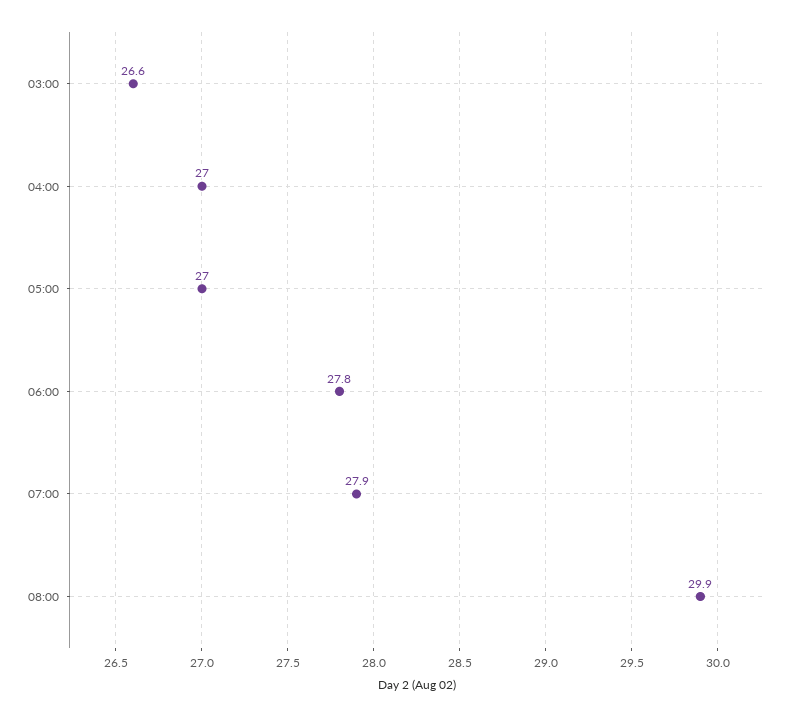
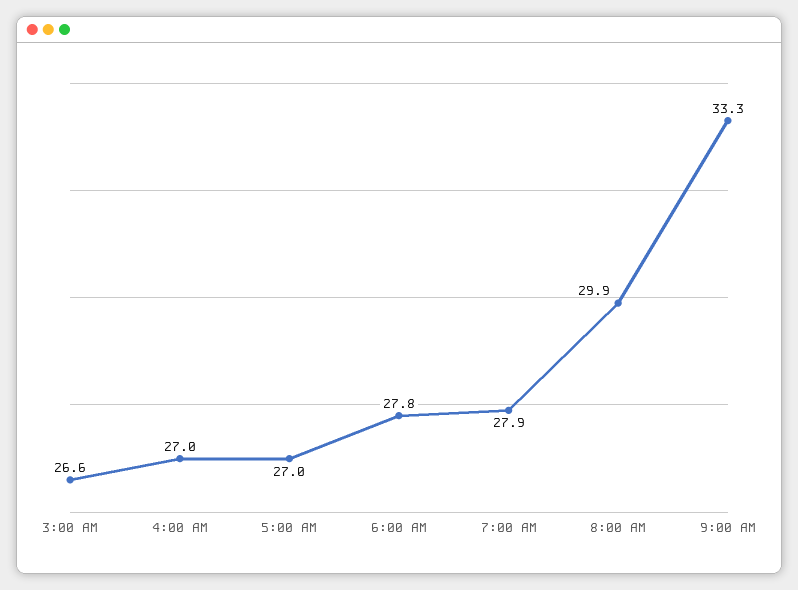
9:00 AM: none -> 33.3

